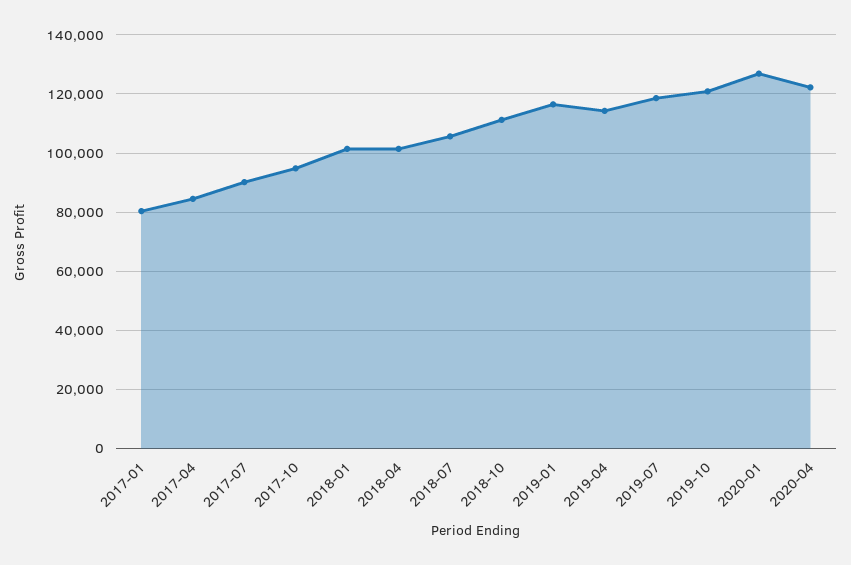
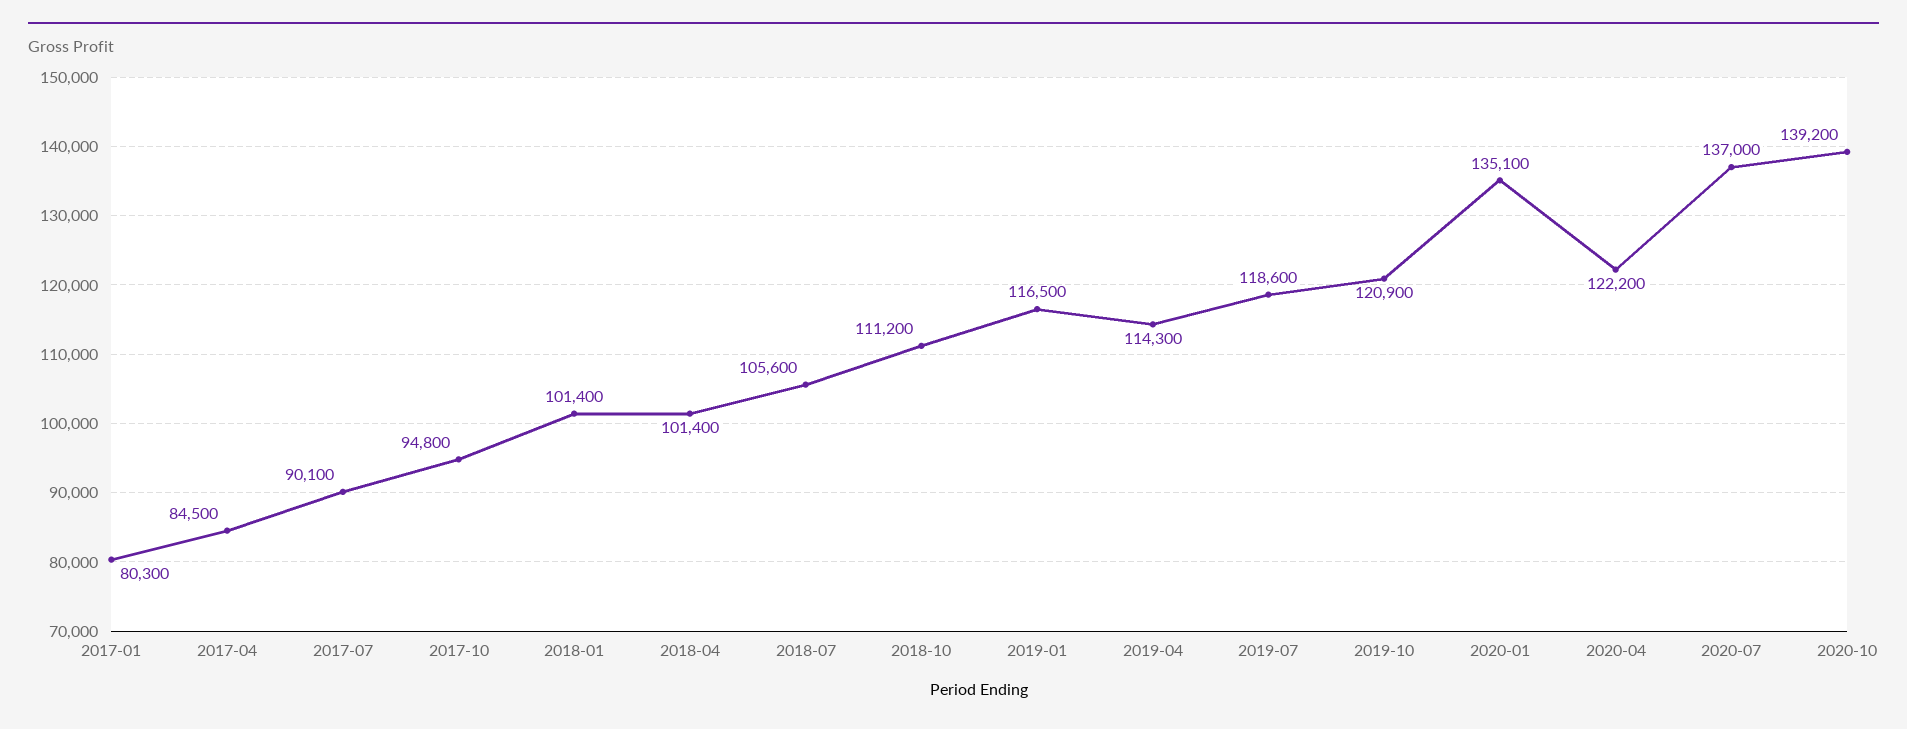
2020-01: 127500 -> 135100
2020-07: none -> 137000
2020-10: none -> 139200

